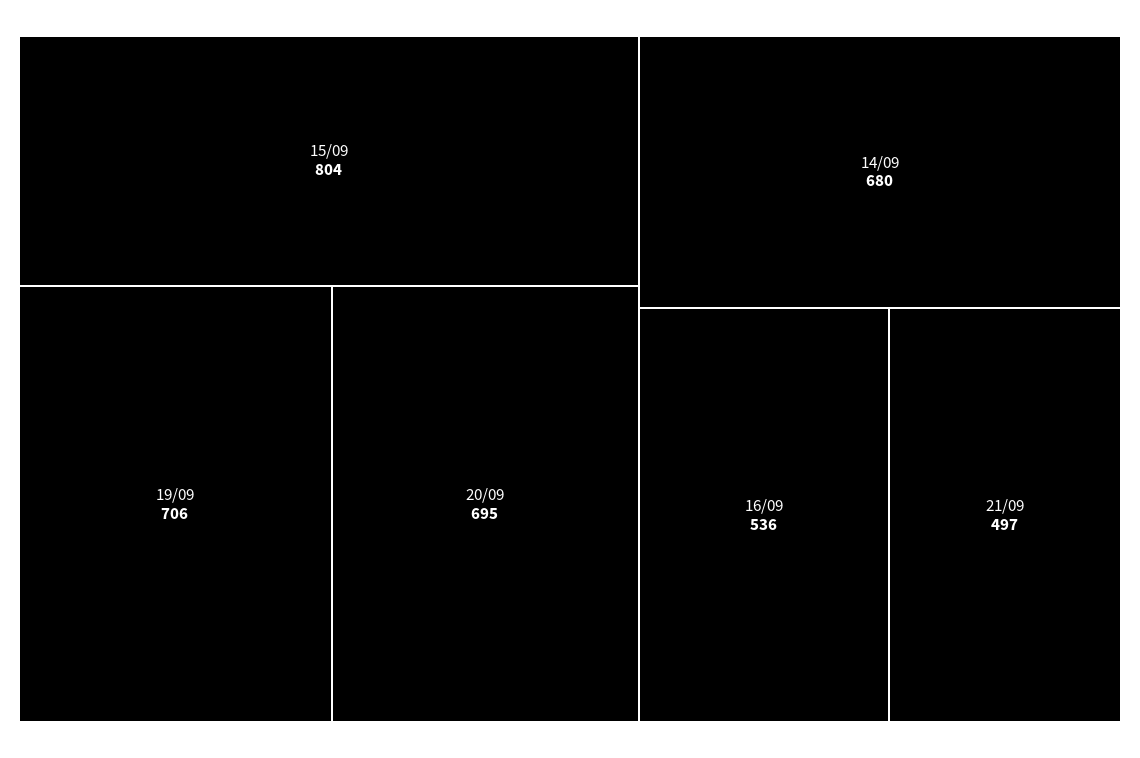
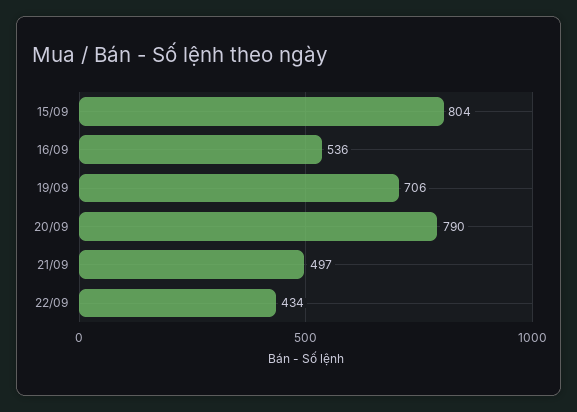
20/09: 695 -> 790
14/09: 680 -> none
22/09: none -> 434

